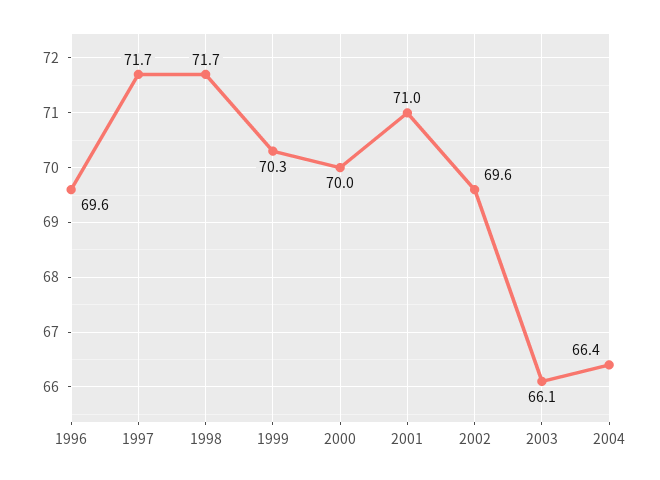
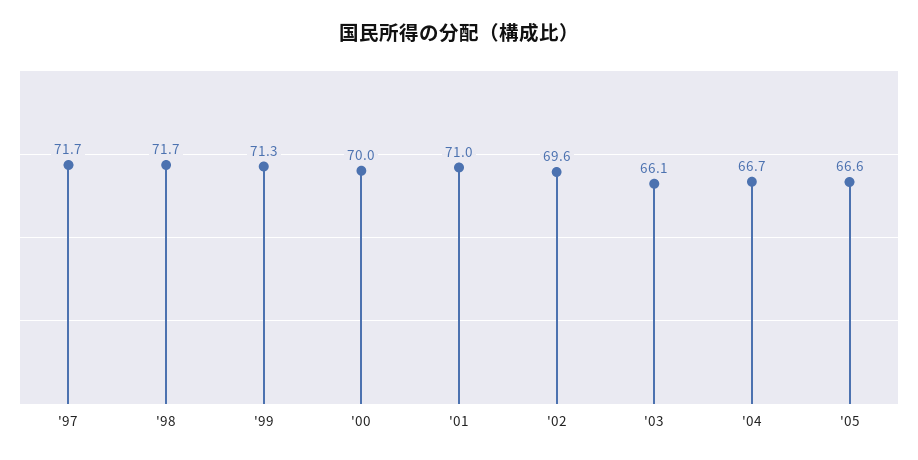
1996: 69.6 -> none
1999: 70.3 -> 71.3
2004: 66.4 -> 66.7
'05: none -> 66.6

